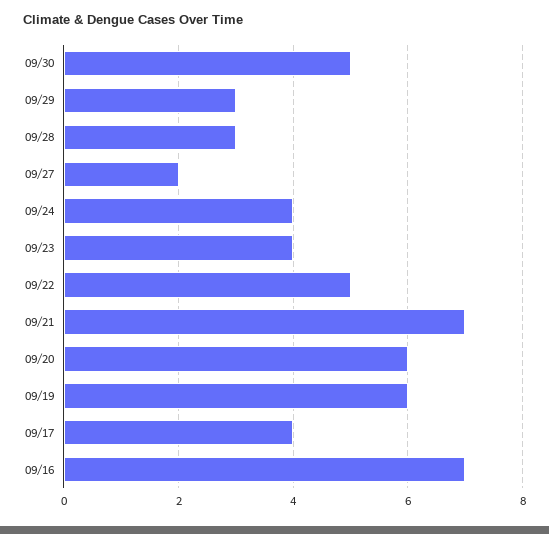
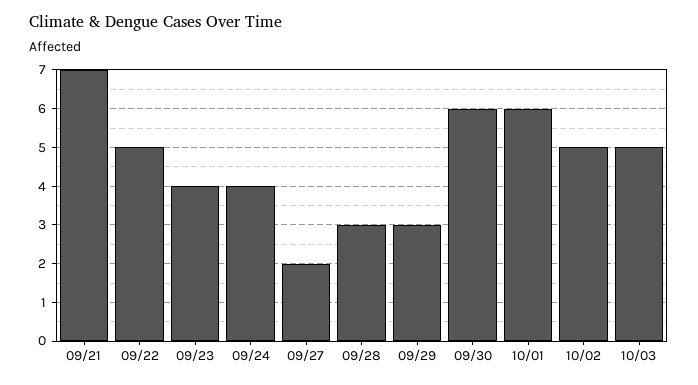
09/30: 5 -> 6
09/20: 6 -> none
09/19: 6 -> none
09/17: 4 -> none
09/16: 7 -> none
10/01: none -> 6
10/02: none -> 5
10/03: none -> 5

